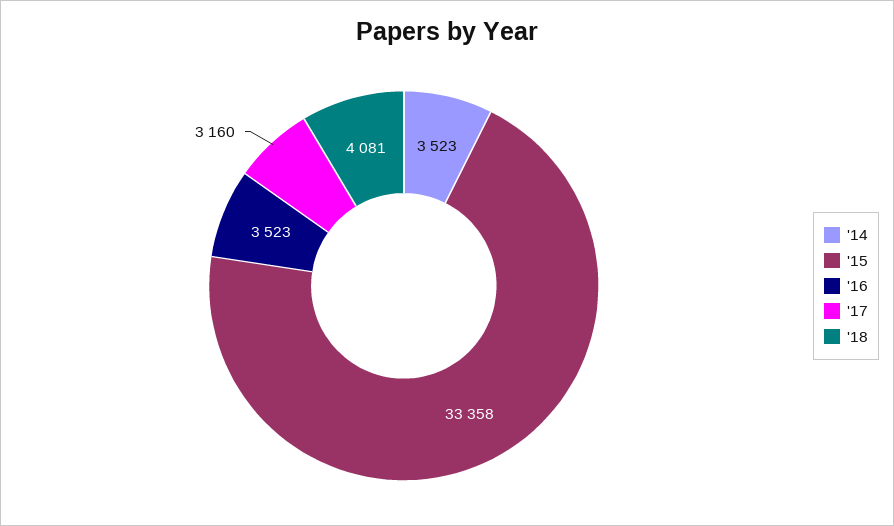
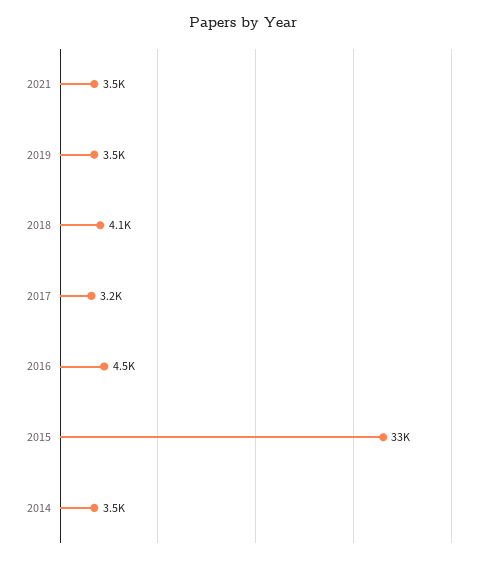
'16: 3523 -> 4500
2021: none -> 3500
2019: none -> 3500

